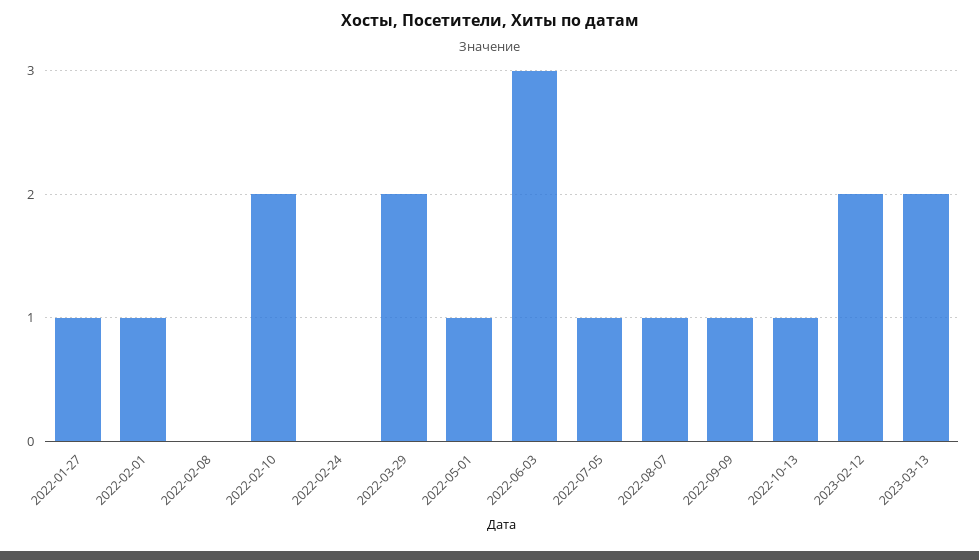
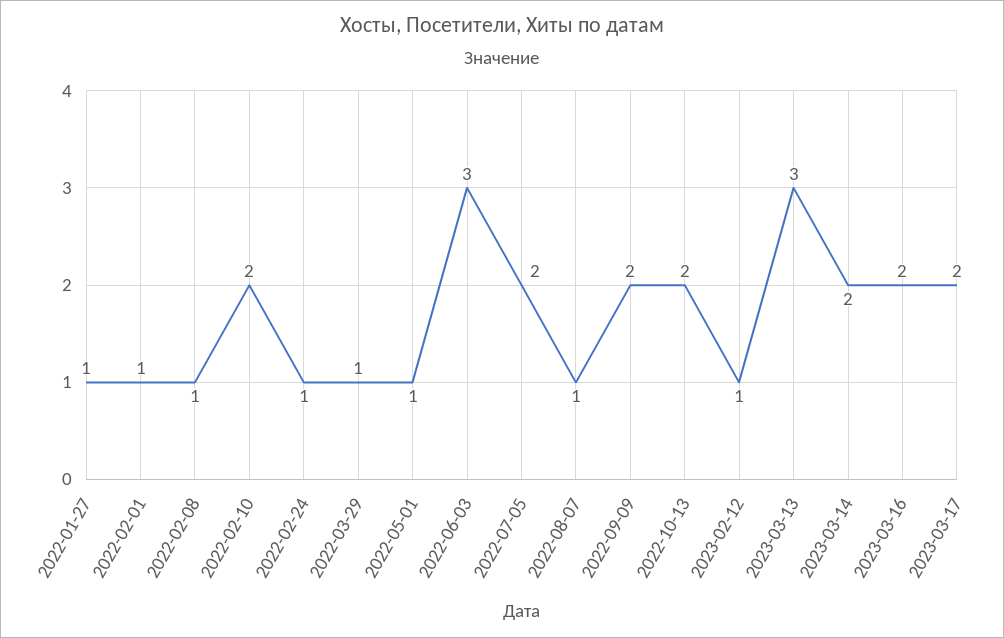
2022-02-08: 0 -> 1
2022-02-24: 0 -> 1
2022-03-29: 2 -> 1
2022-07-05: 1 -> 2
2022-09-09: 1 -> 2
2022-10-13: 1 -> 2
2023-02-12: 2 -> 1
2023-03-13: 2 -> 3
2023-03-14: none -> 2
2023-03-16: none -> 2
2023-03-17: none -> 2

